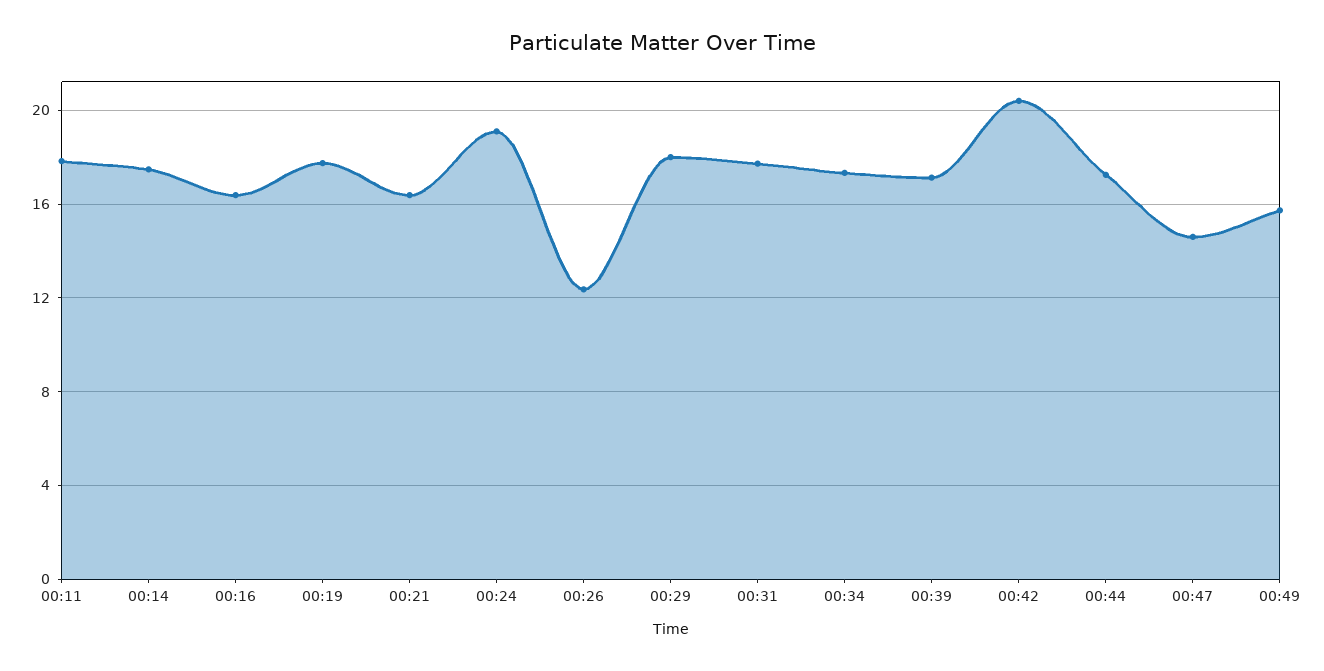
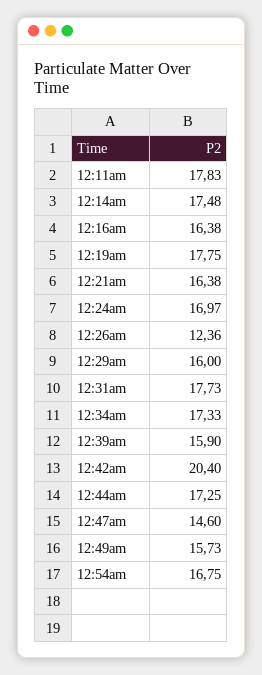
00:24: 19 -> 16.97
00:29: 18 -> 16
00:39: 17 -> 15.9
12:54am: none -> 16.75

